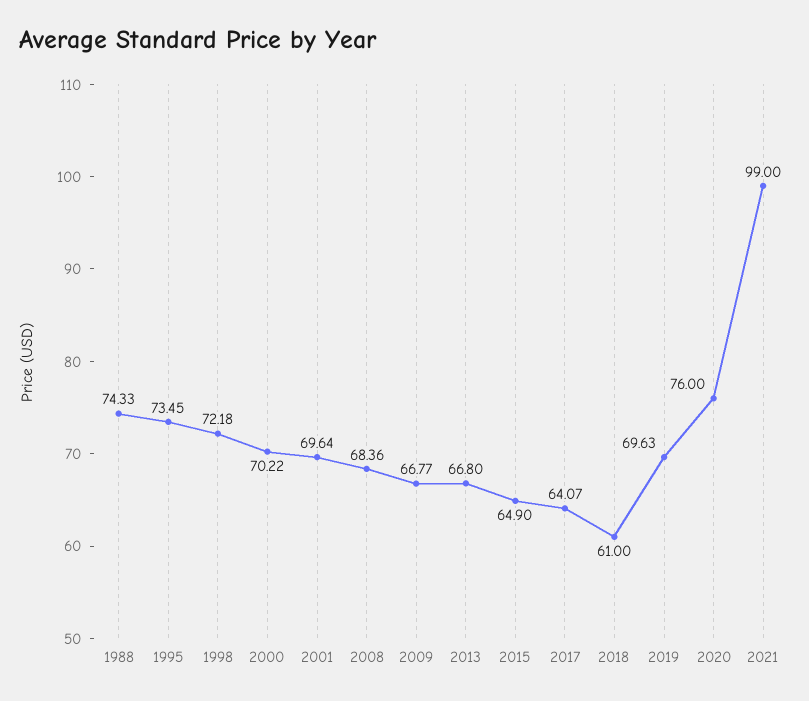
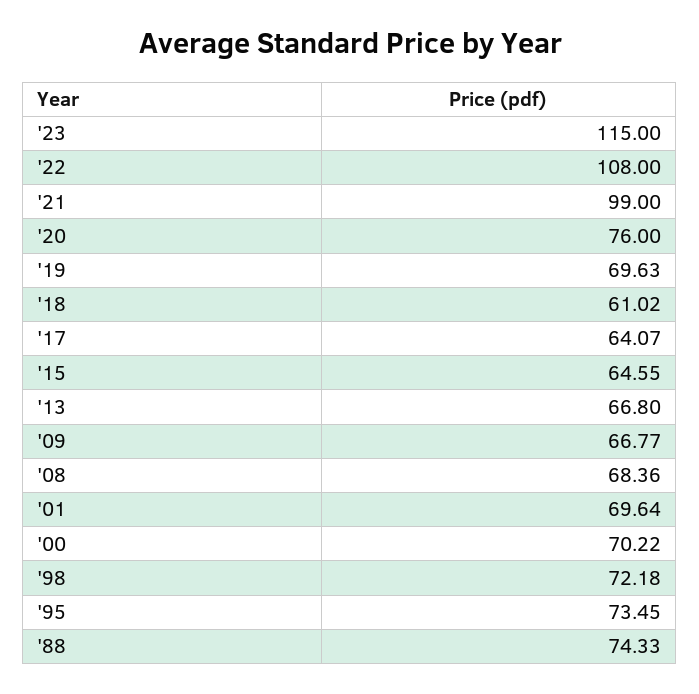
2015: 64.9 -> 64.55
2018: 61 -> 61.02
'23: none -> 115
'22: none -> 108

